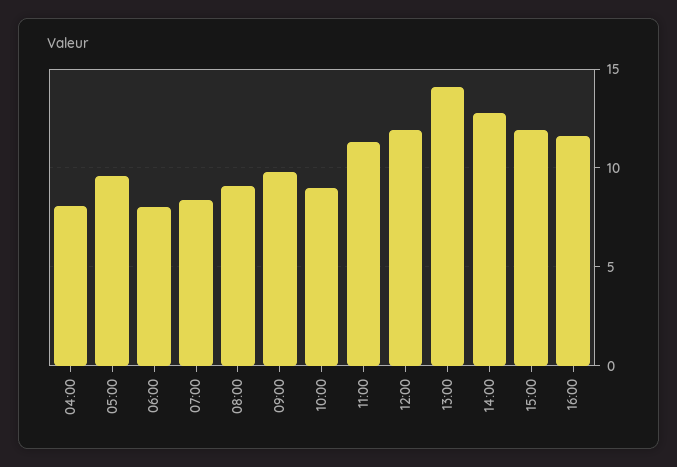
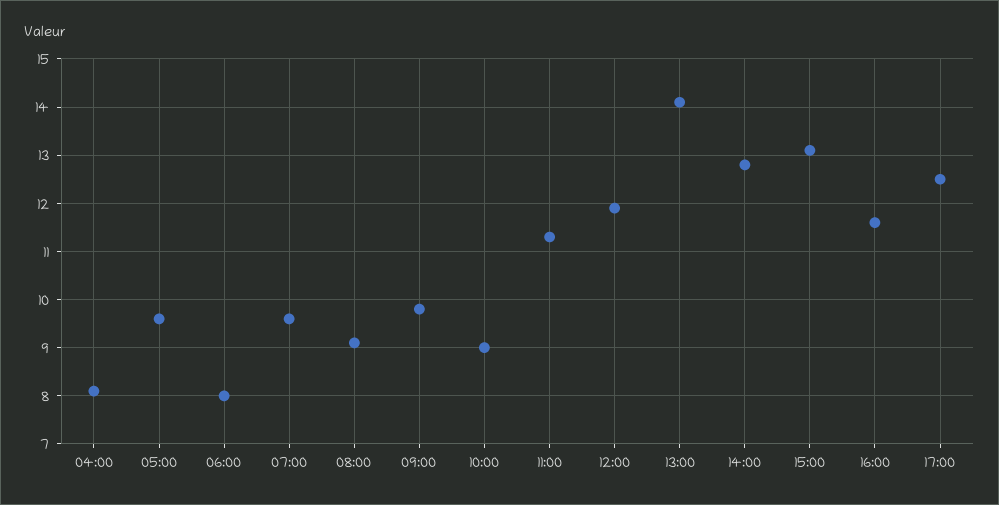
07:00: 8.5 -> 9.5
15:00: 12 -> 13
17:00: none -> 12.5

